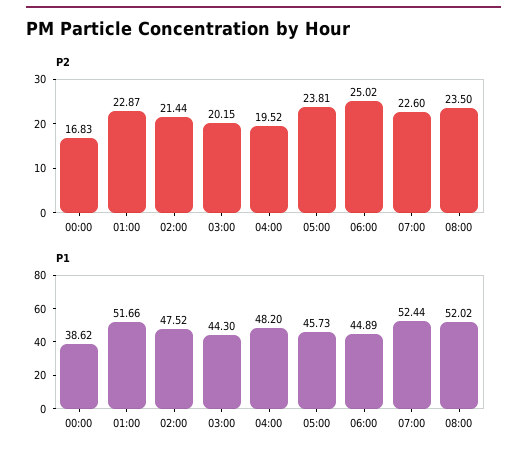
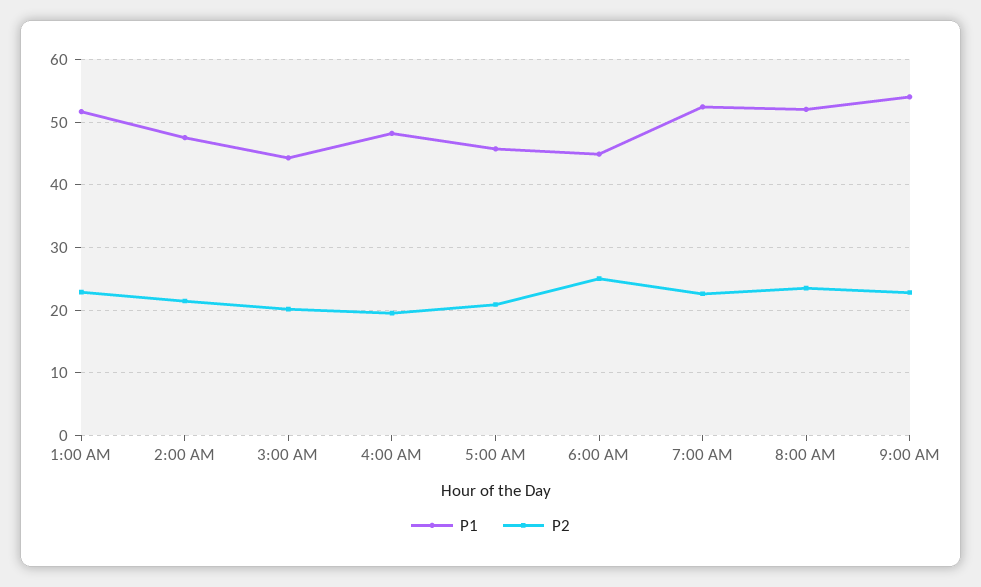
P2, 00:00: 16.83 -> none
P2, 05:00: 23.81 -> 21
P1, 00:00: 38.62 -> none
P1, 9:00 AM: none -> 54
P2, 9:00 AM: none -> 23

